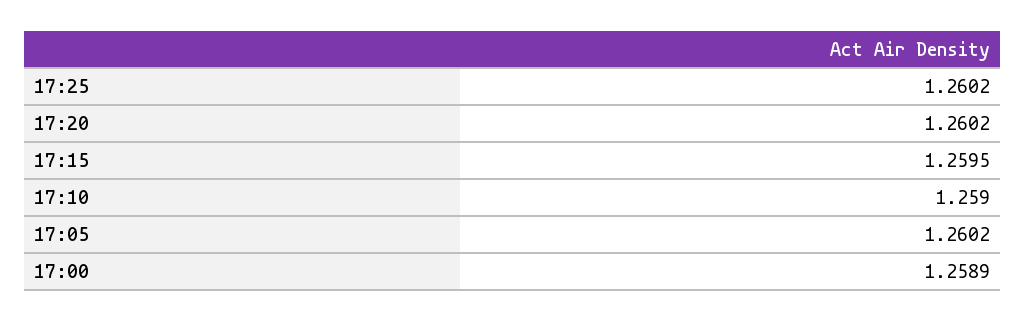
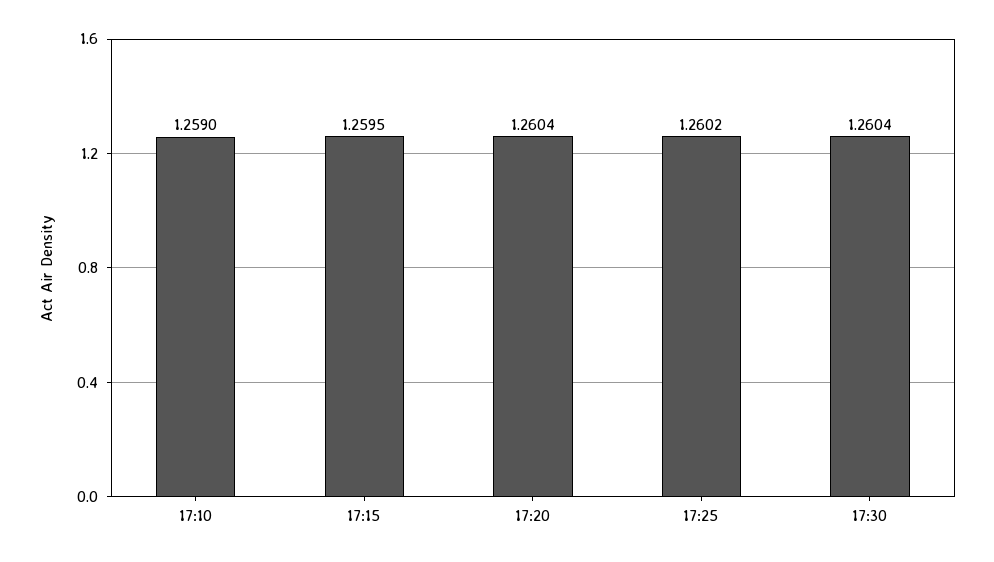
17:20: 1.2602 -> 1.2604
17:05: 1.2602 -> none
17:00: 1.2589 -> none
17:30: none -> 1.2604

